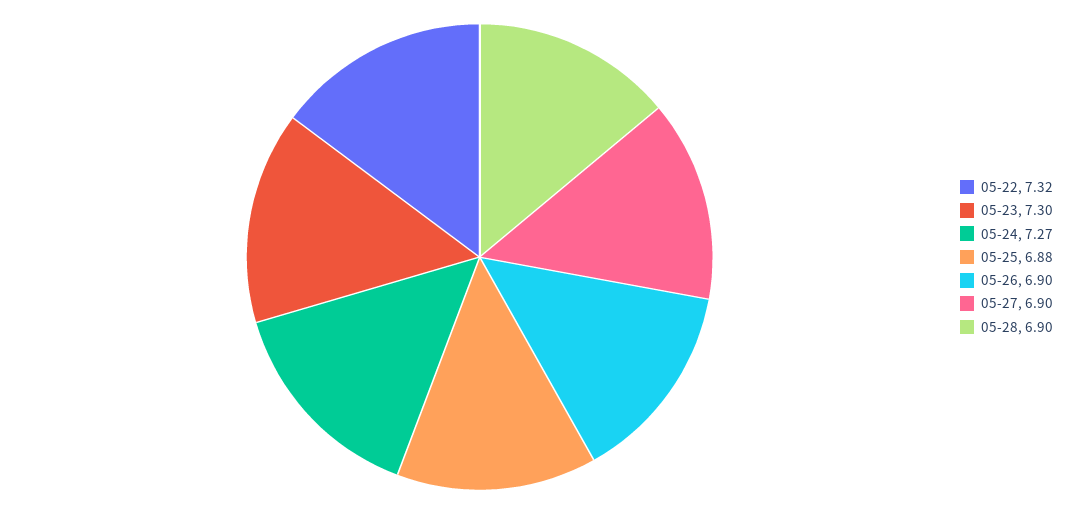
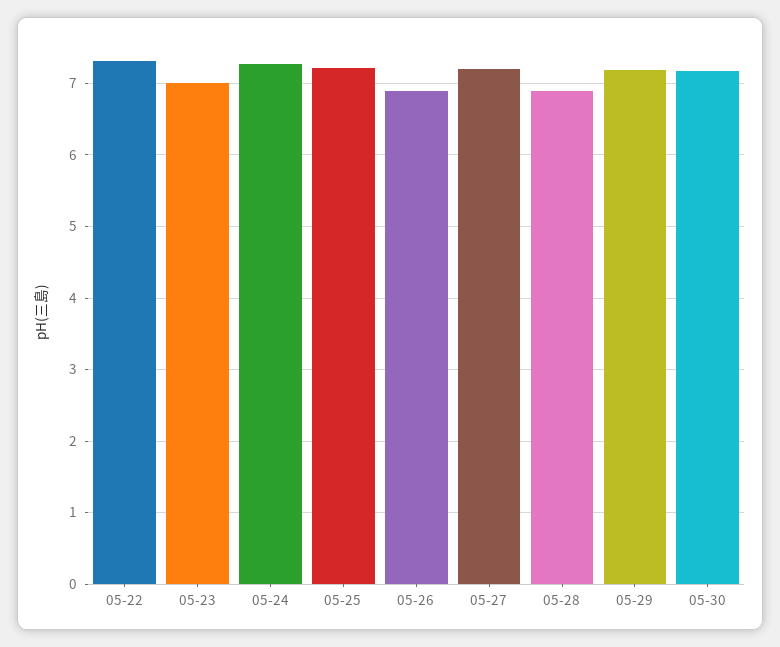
05-23: 7.3 -> 7
05-25: 6.88 -> 7.2
05-27: 6.9 -> 7.2
05-29: none -> 7.2
05-30: none -> 7.2

